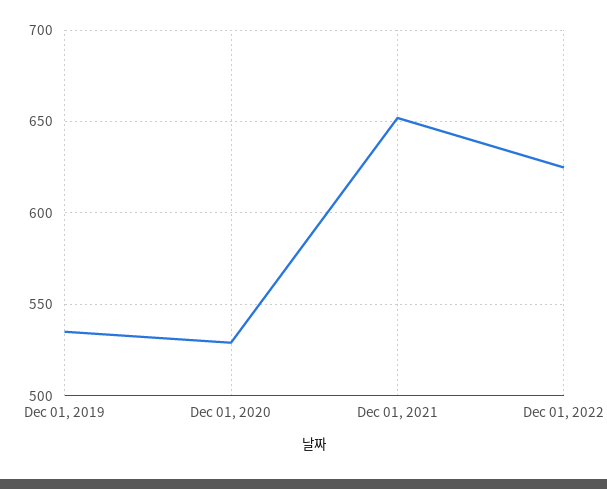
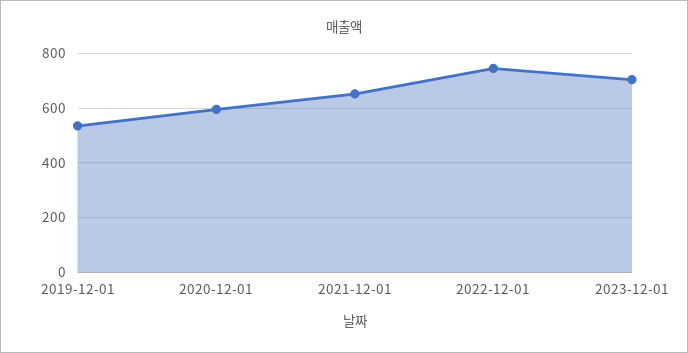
Dec 01, 2020: 530 -> 600
Dec 01, 2022: 625 -> 750
2023-12-01: none -> 700

